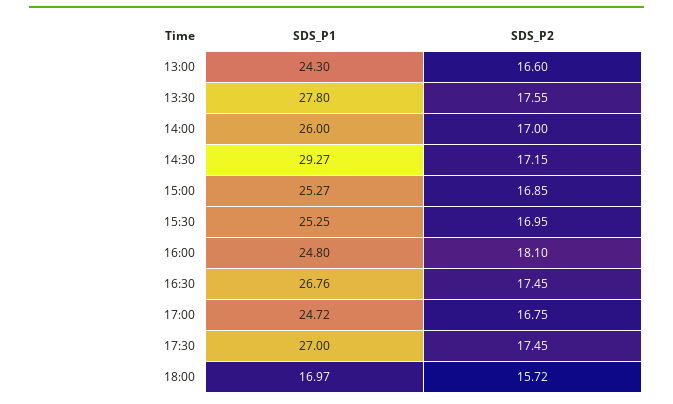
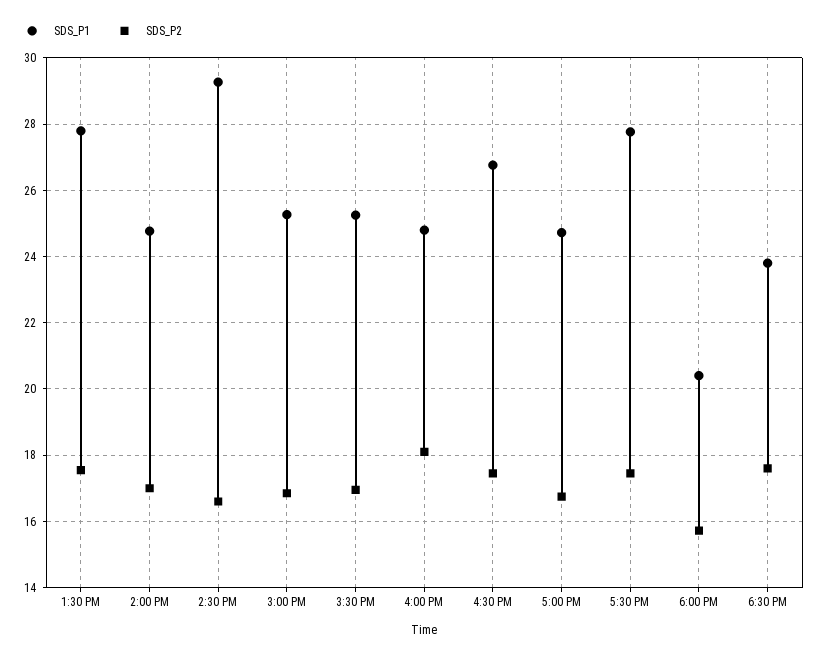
SDS_P1, 13:00: 24.3 -> none
SDS_P2, 13:00: 16.6 -> none
SDS_P1, 14:00: 26 -> 24.8
SDS_P2, 14:30: 17.15 -> 16.6
SDS_P1, 17:30: 27 -> 27.8
SDS_P1, 18:00: 16.97 -> 20.4
SDS_P1, 6:30 PM: none -> 23.8
SDS_P2, 6:30 PM: none -> 17.6

